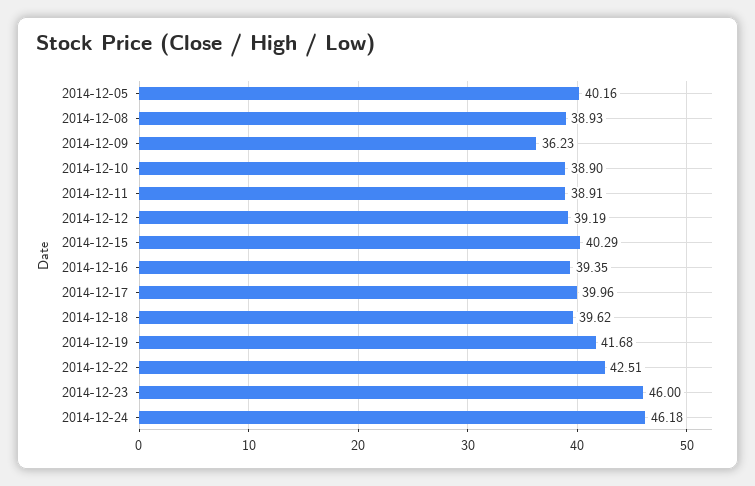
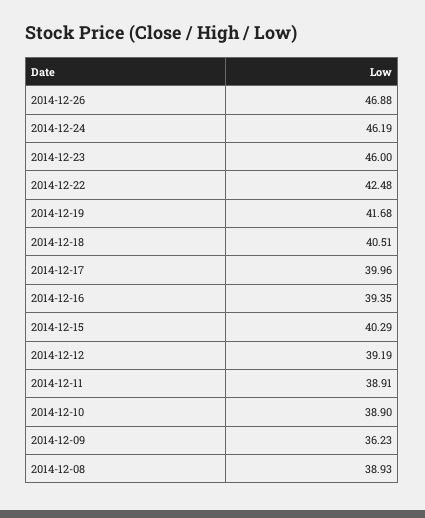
2014-12-05: 40.16 -> none
2014-12-18: 39.62 -> 40.51
2014-12-22: 42.51 -> 42.48
2014-12-24: 46.18 -> 46.19
2014-12-26: none -> 46.88

